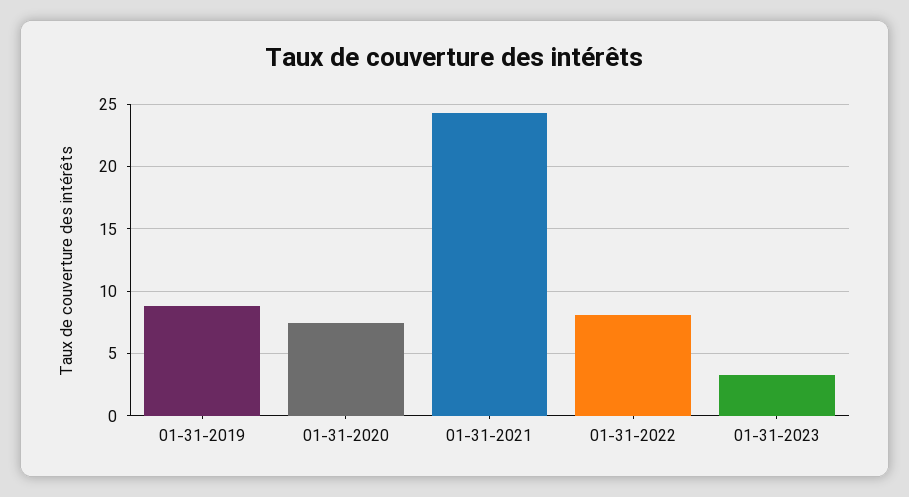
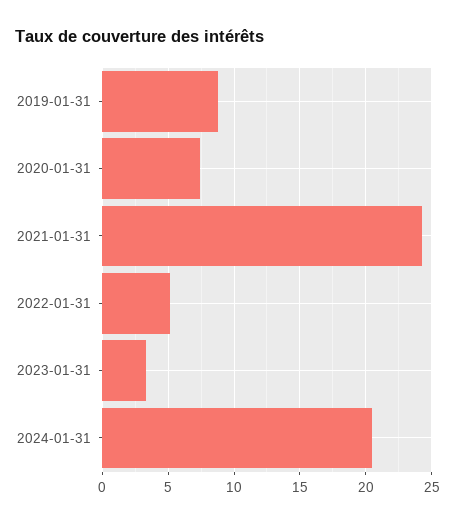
01-31-2022: 8 -> 5
2024-01-31: none -> 20.5

